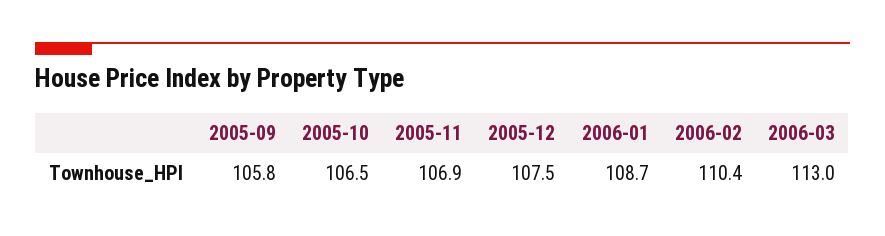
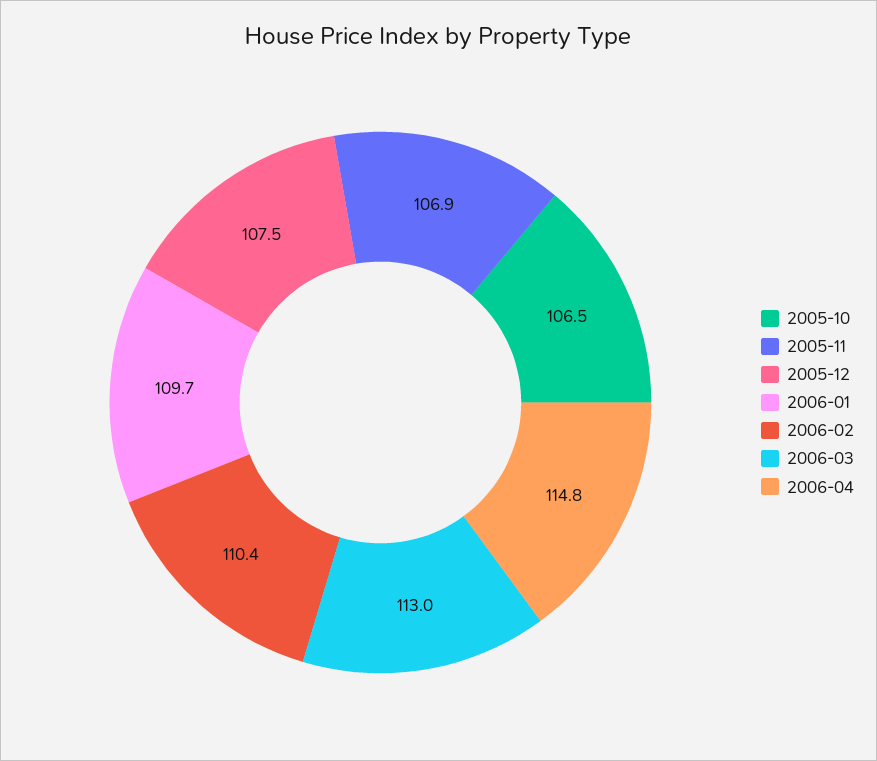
2005-09: 105.8 -> none
2006-01: 108.7 -> 109.7
2006-04: none -> 114.8

